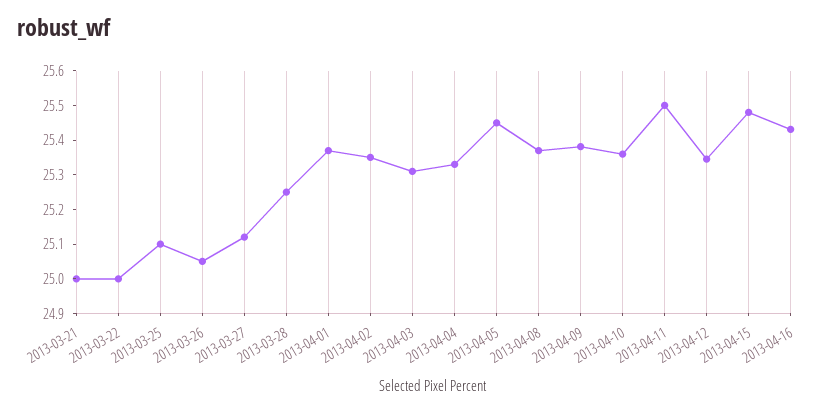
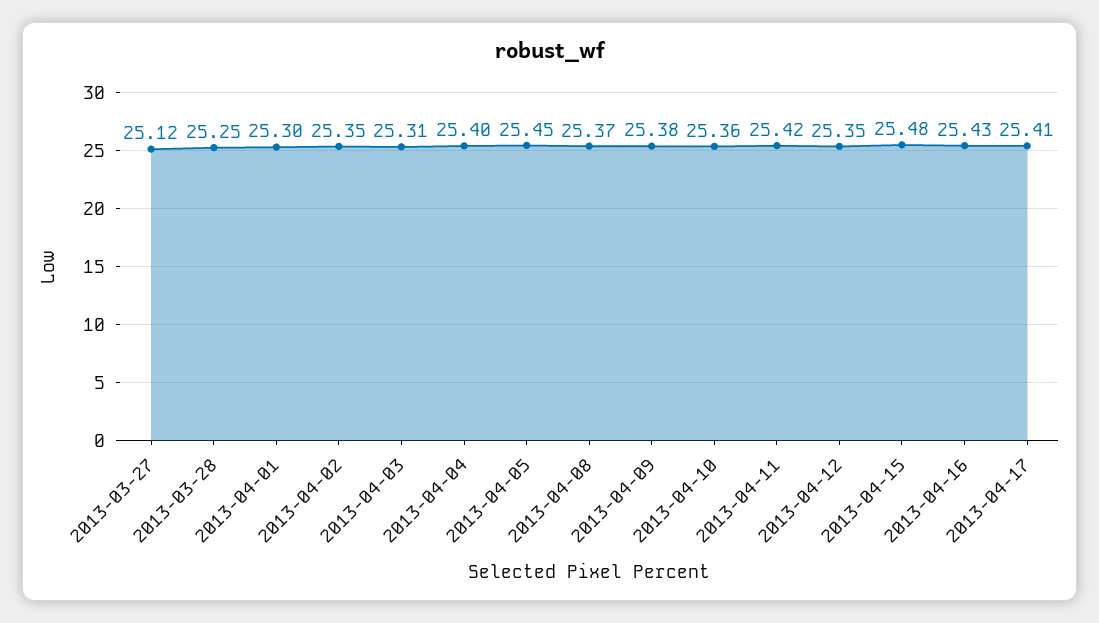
2013-03-21: 25 -> none
2013-03-22: 25 -> none
2013-03-25: 25.1 -> none
2013-03-26: 25.05 -> none
2013-04-01: 25.375 -> 25.3
2013-04-04: 25.325 -> 25.4
2013-04-11: 25.5 -> 25.42
2013-04-17: none -> 25.41

